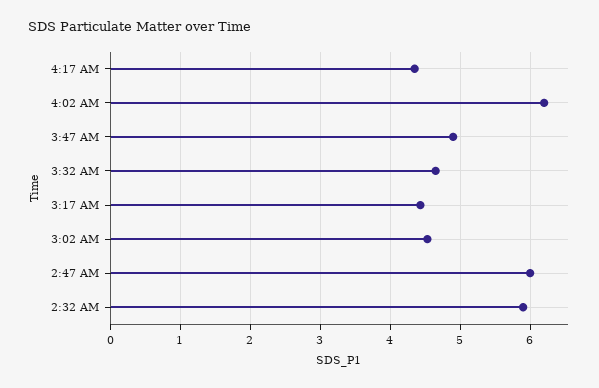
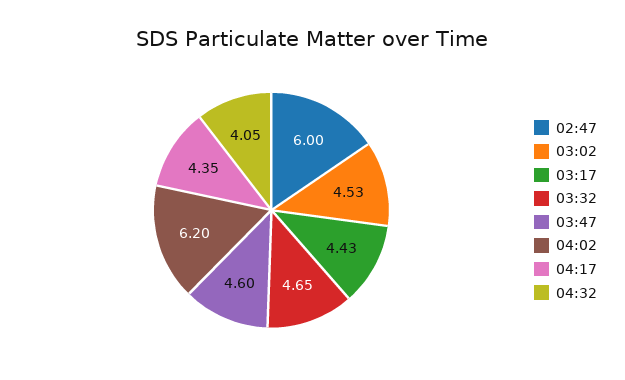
3:47 AM: 4.9 -> 4.6
2:32 AM: 5.9 -> none
04:32: none -> 4.05

